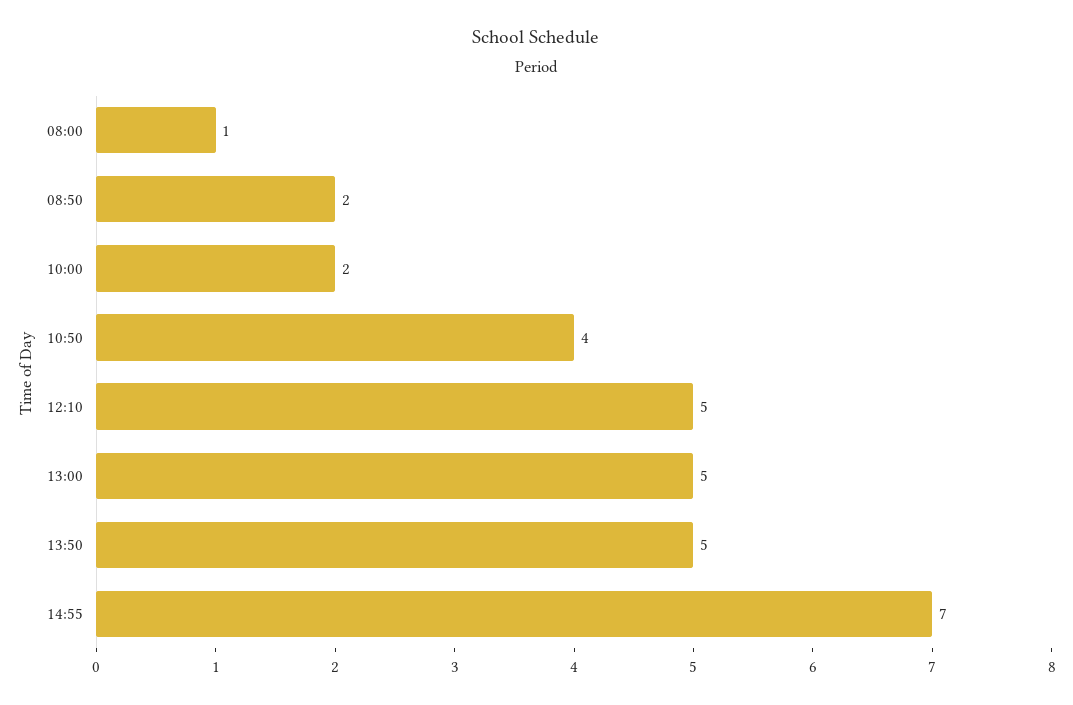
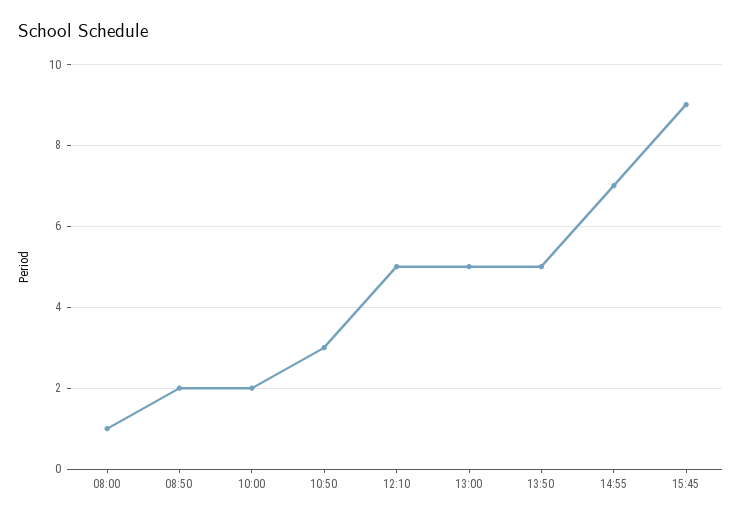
10:50: 4 -> 3
15:45: none -> 9

